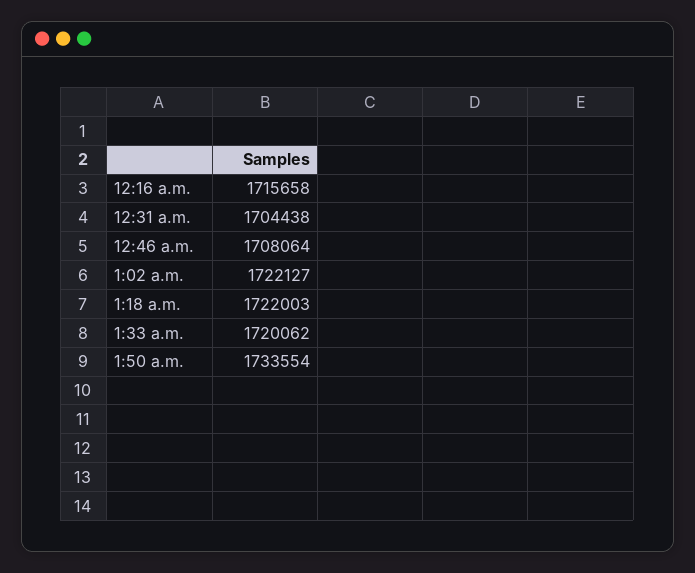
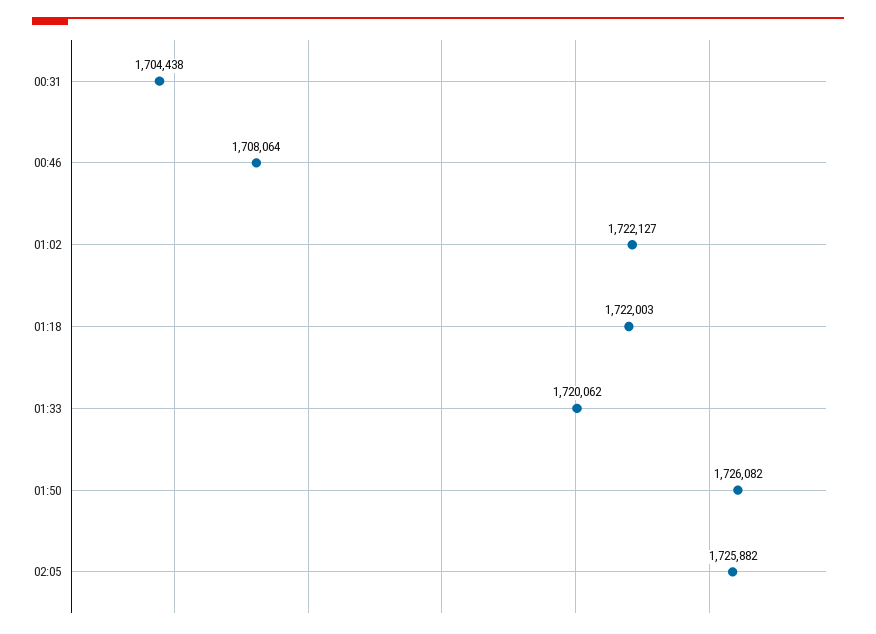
12:16 a.m.: 1715658 -> none
1:50 a.m.: 1733554 -> 1726082
02:05: none -> 1725882

